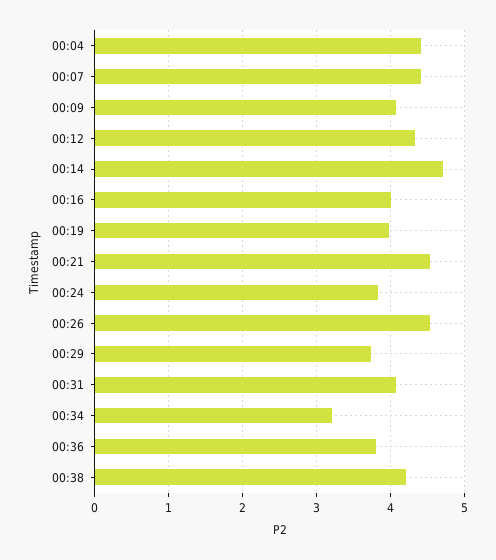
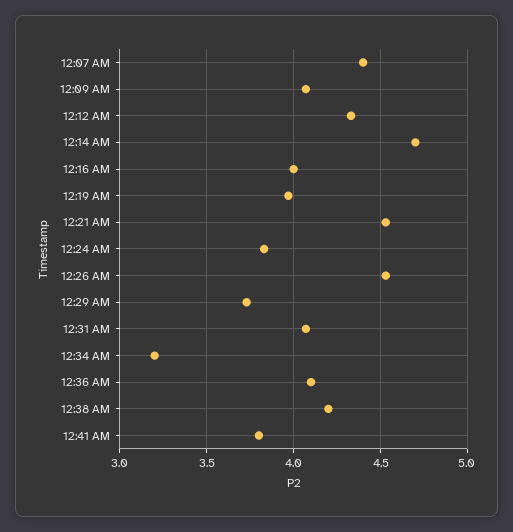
00:04: 4.4 -> none
00:36: 3.8 -> 4.1
12:41 AM: none -> 3.8

